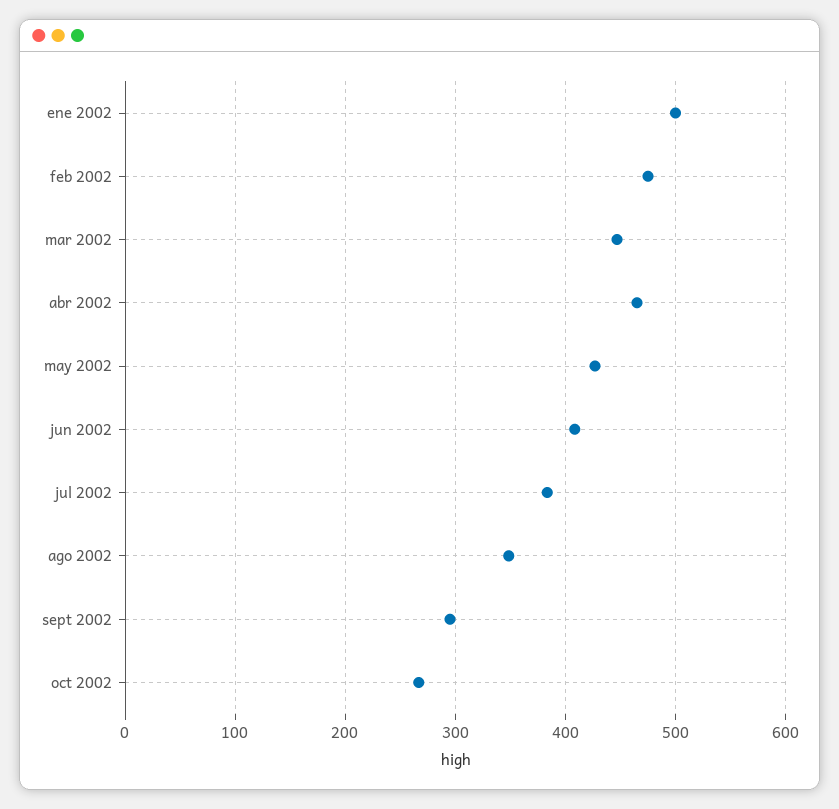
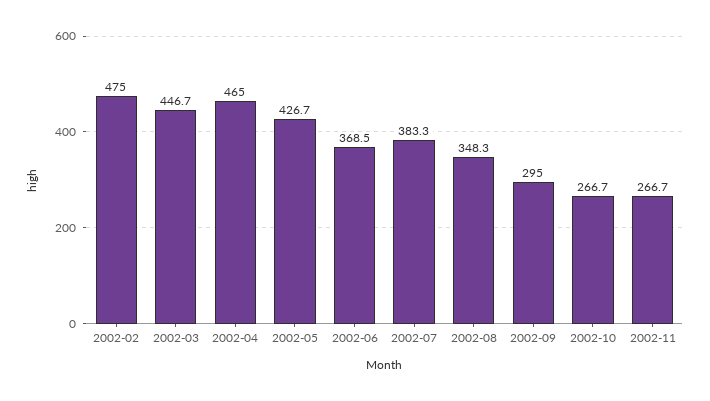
ene 2002: 500 -> none
jun 2002: 410 -> 368.5
2002-11: none -> 266.7

